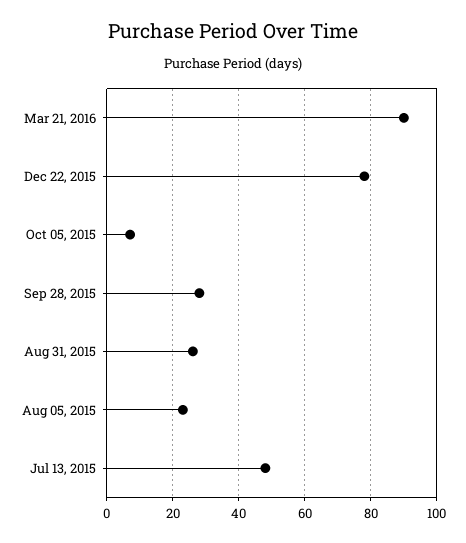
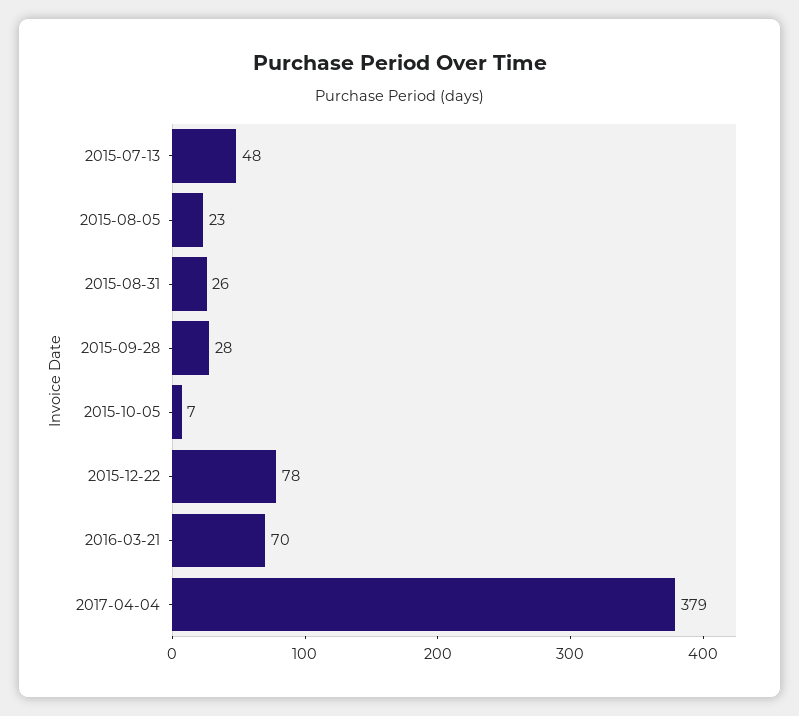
Mar 21, 2016: 90 -> 70
2017-04-04: none -> 379

